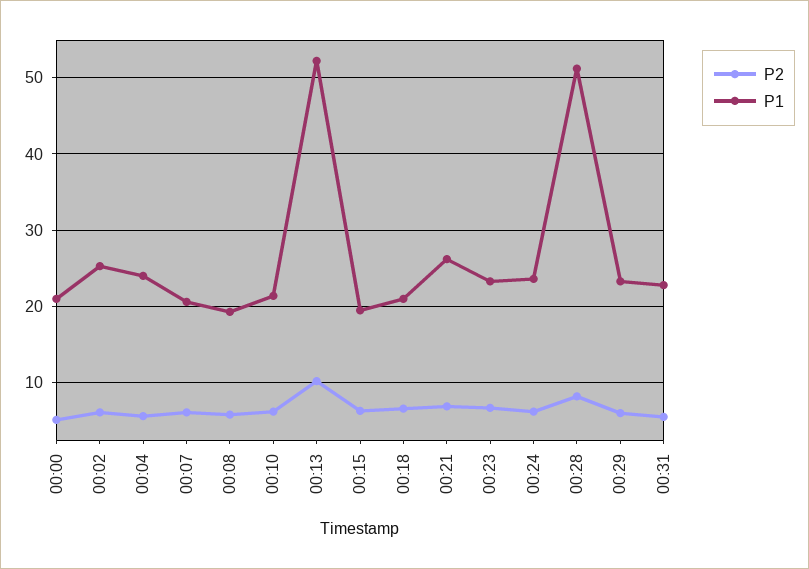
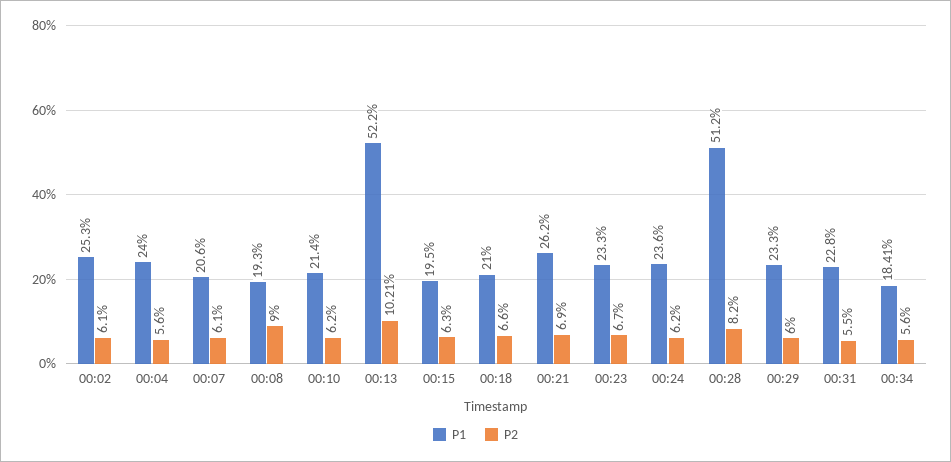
P2, 00:00: 5 -> none
P1, 00:00: 21 -> none
P2, 00:08: 6 -> 9
P1, 00:34: none -> 18.41
P2, 00:34: none -> 5.6

